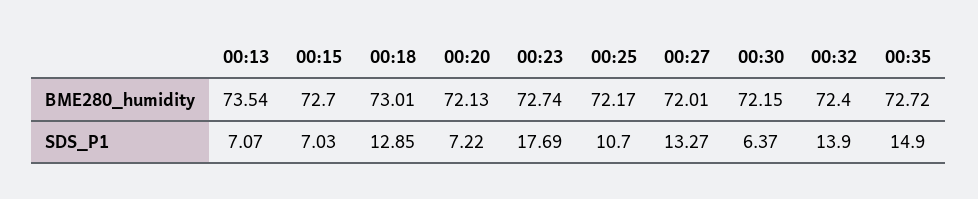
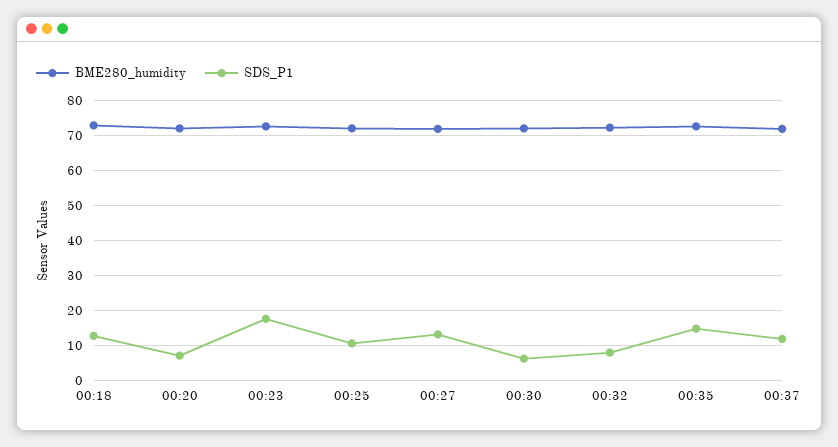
BME280_humidity, 00:13: 73.54 -> none
BME280_humidity, 00:15: 72.7 -> none
SDS_P1, 00:13: 7.07 -> none
SDS_P1, 00:15: 7.03 -> none
SDS_P1, 00:32: 13.9 -> 8
BME280_humidity, 00:37: none -> 72
SDS_P1, 00:37: none -> 12

